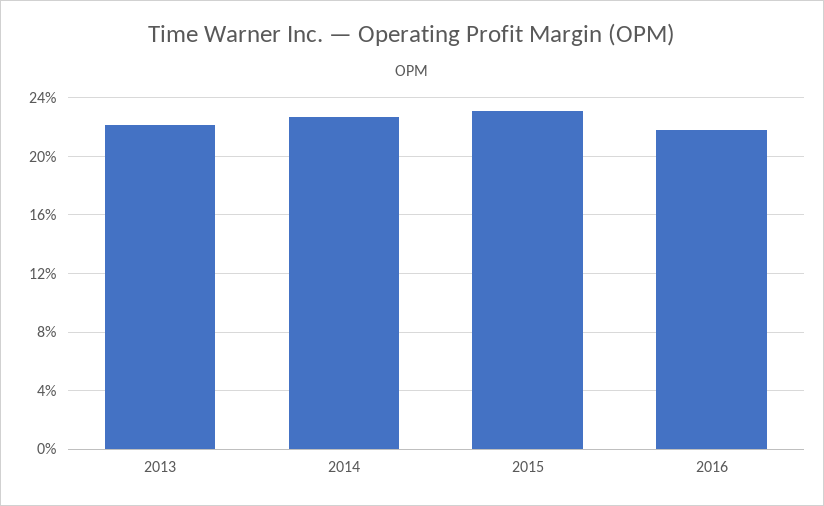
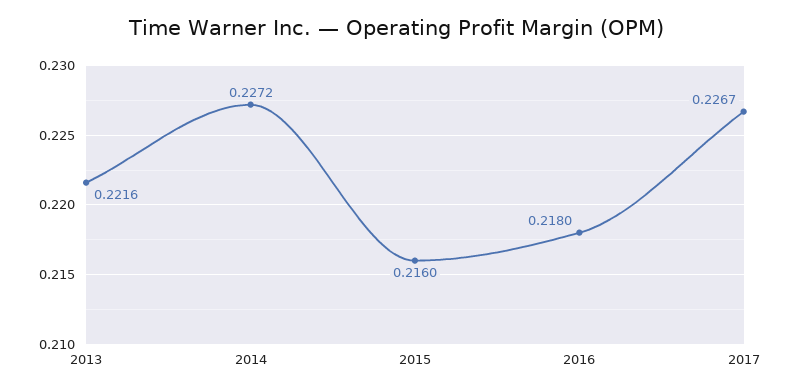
2015: 0.23 -> 0.216
2017: none -> 0.2267

